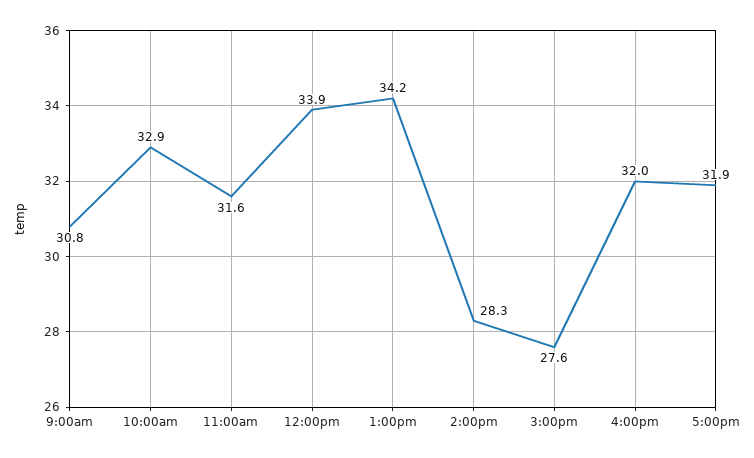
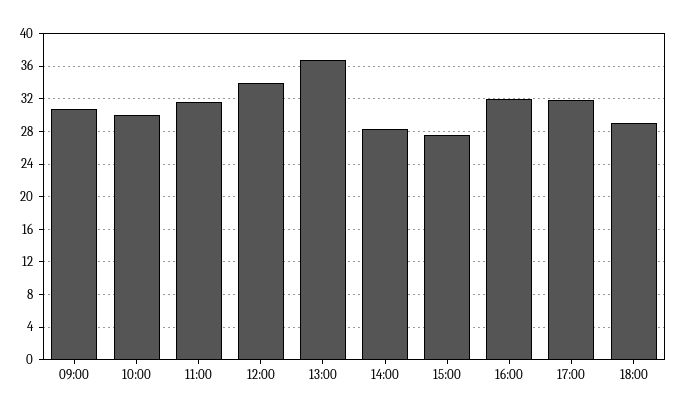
10:00am: 32.9 -> 30
1:00pm: 34.2 -> 37
18:00: none -> 29

